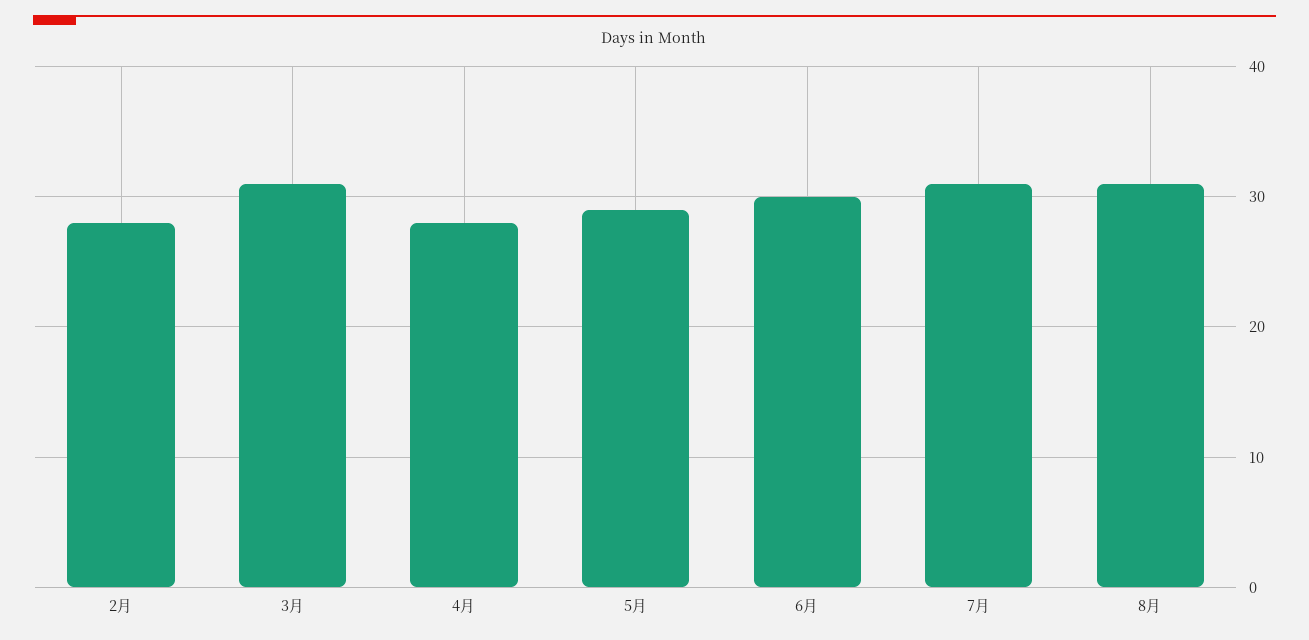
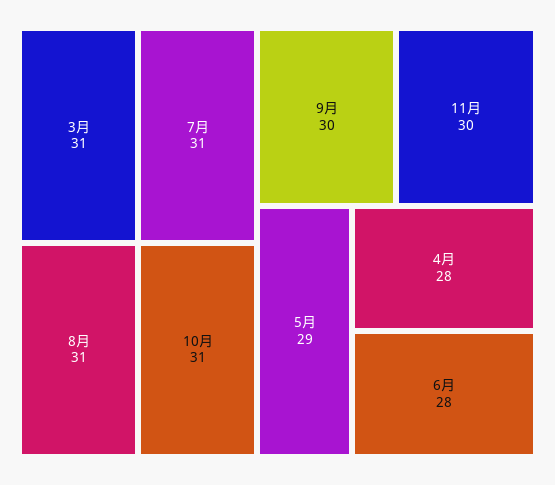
2月: 28 -> none
6月: 30 -> 28
10月: none -> 31
9月: none -> 30
11月: none -> 30

